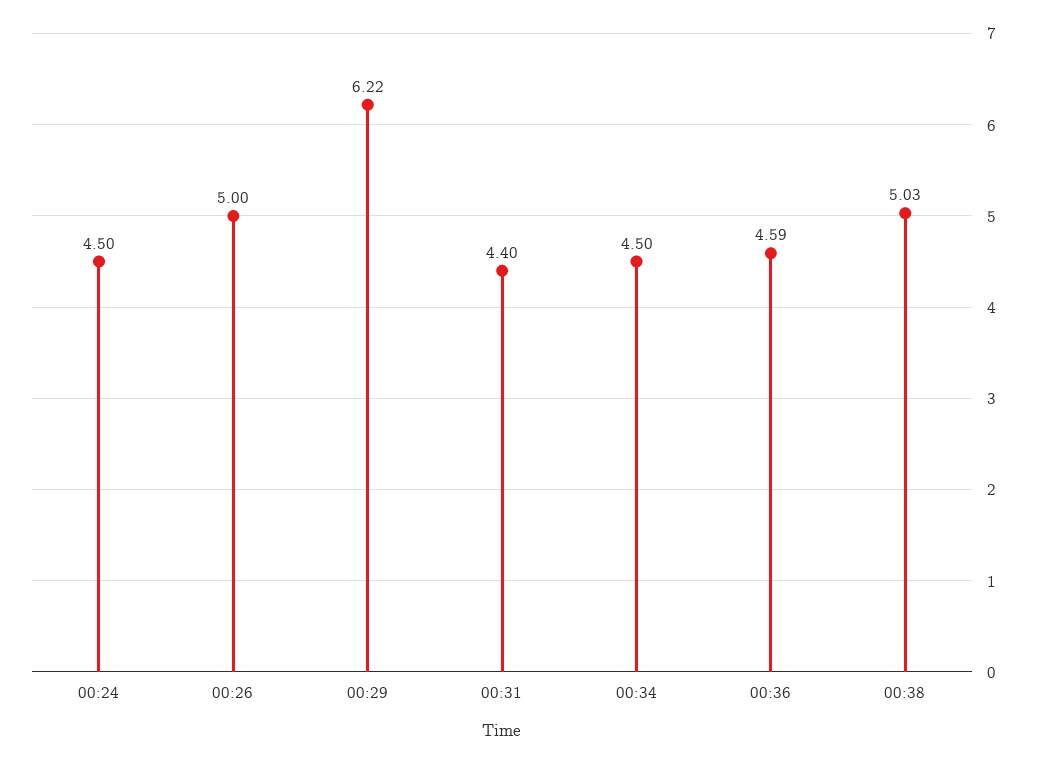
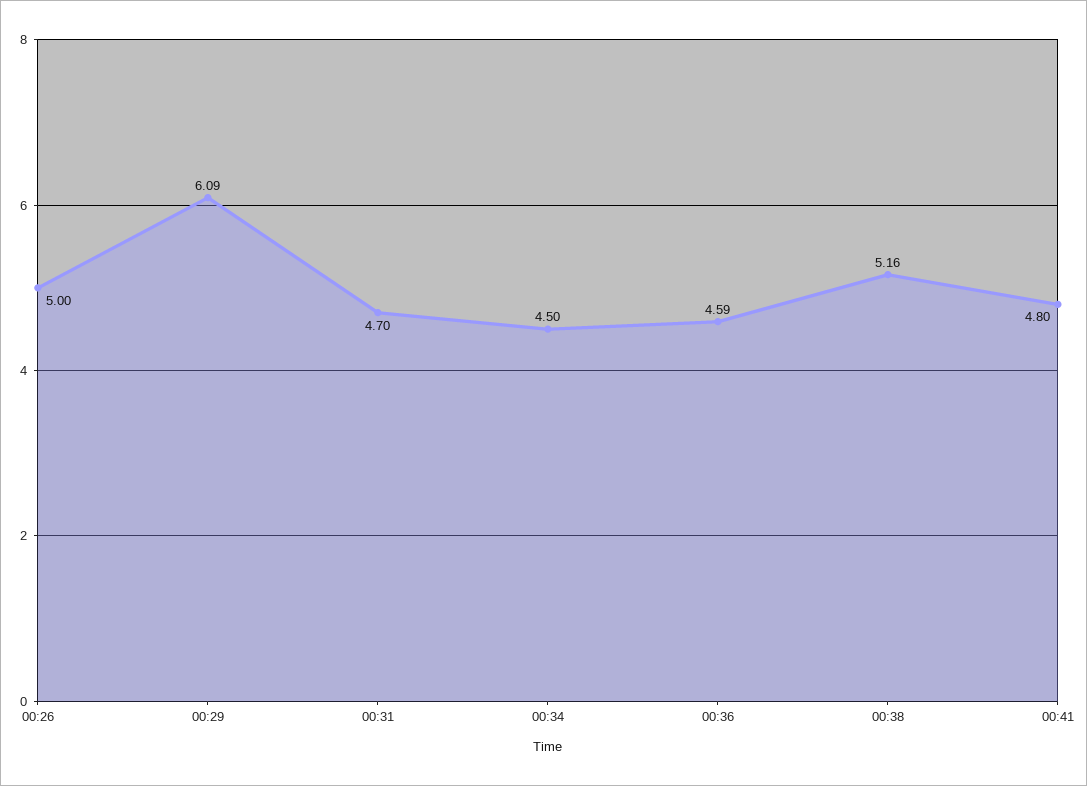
00:24: 4.5 -> none
00:29: 6.22 -> 6.09
00:31: 4.4 -> 4.7
00:38: 5.03 -> 5.16
00:41: none -> 4.8

